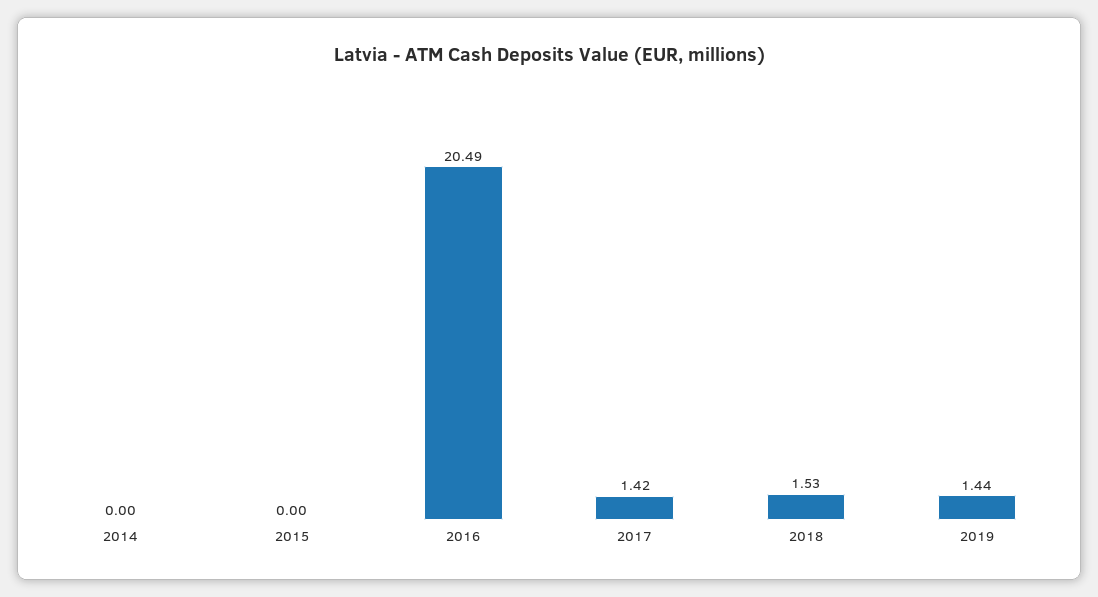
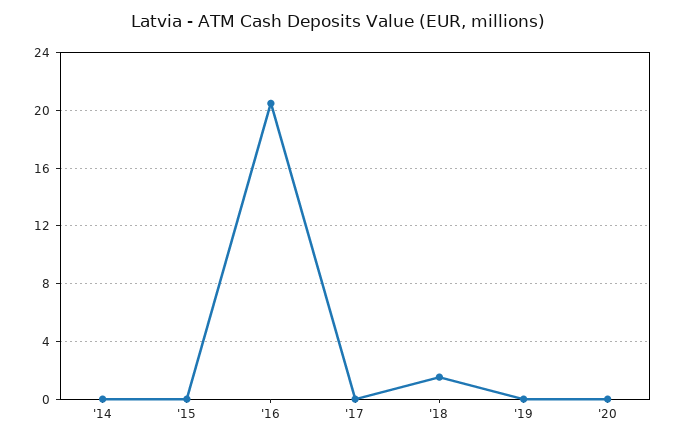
2017: 1.42 -> 0
2019: 1.44 -> 0
'20: none -> 0

